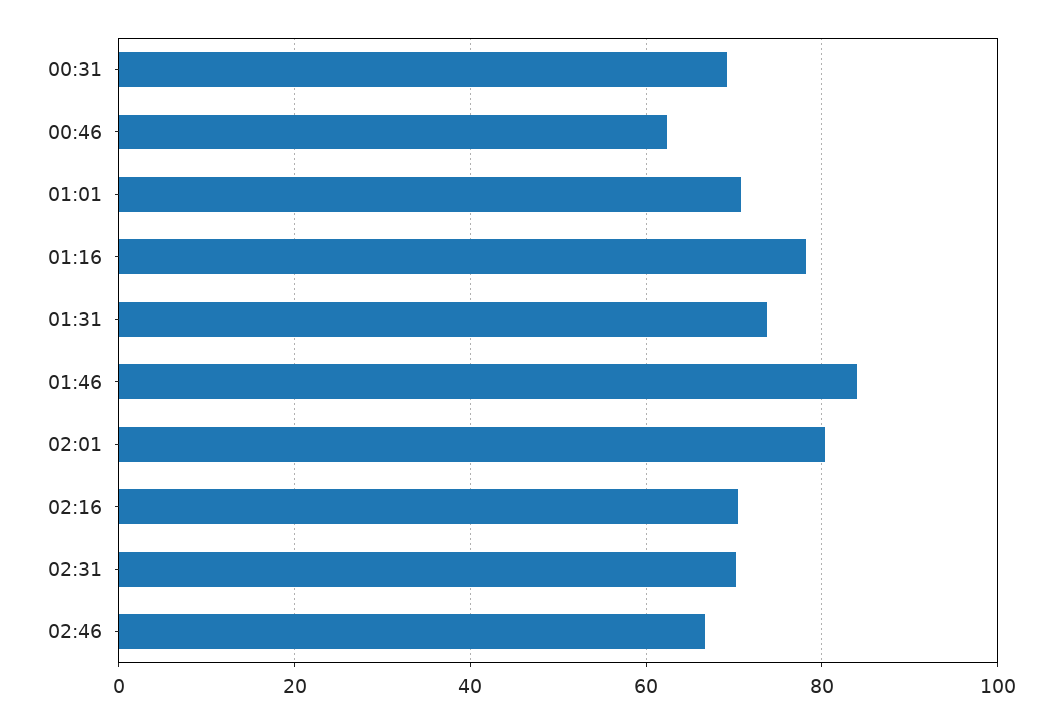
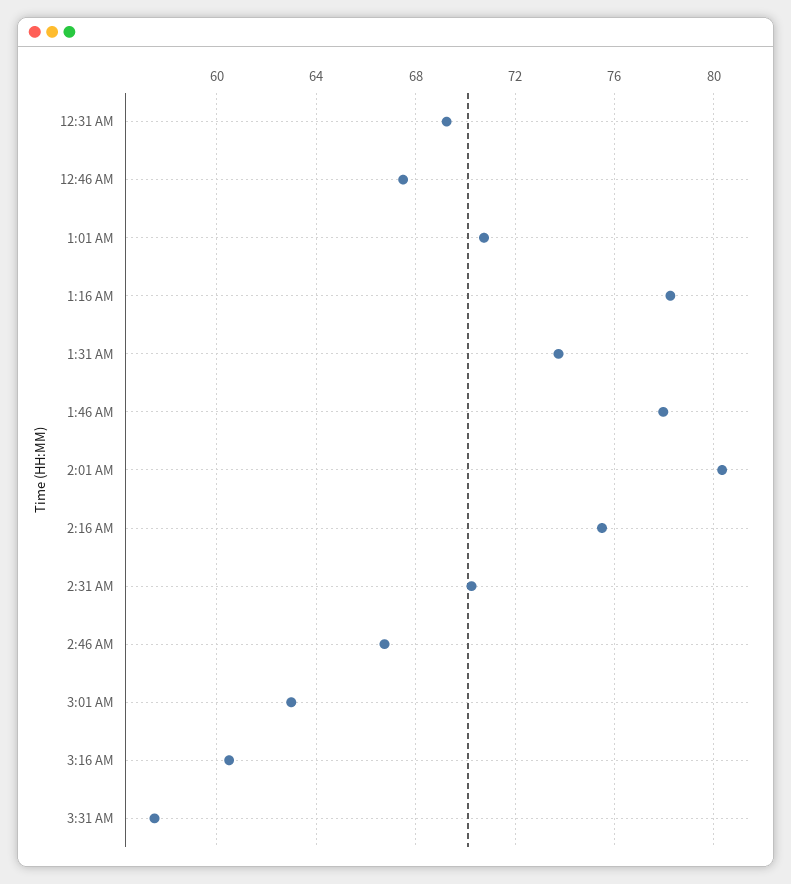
00:46: 62 -> 67.5
01:46: 84 -> 78
02:16: 70 -> 75.5
3:01 AM: none -> 63
3:16 AM: none -> 60.5
3:31 AM: none -> 57.5

